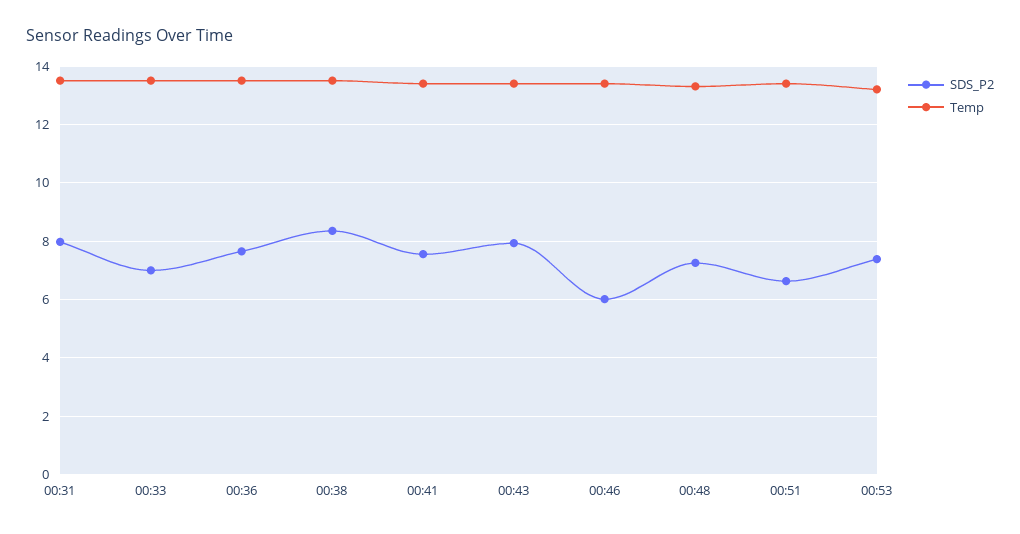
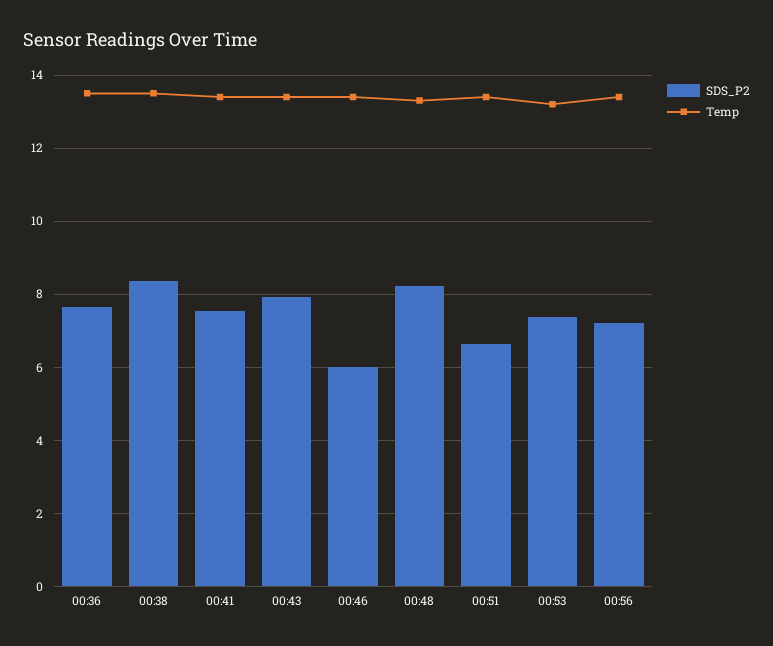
SDS_P2, 00:31: 8 -> none
Temp, 00:31: 13.5 -> none
SDS_P2, 00:33: 7 -> none
Temp, 00:33: 13.5 -> none
SDS_P2, 00:48: 7.25 -> 8.2
SDS_P2, 00:56: none -> 7.2
Temp, 00:56: none -> 13.4

